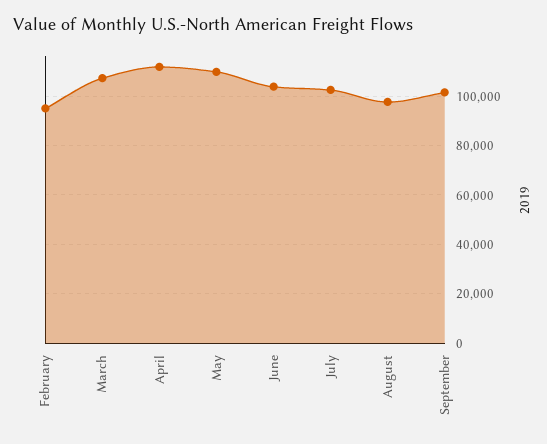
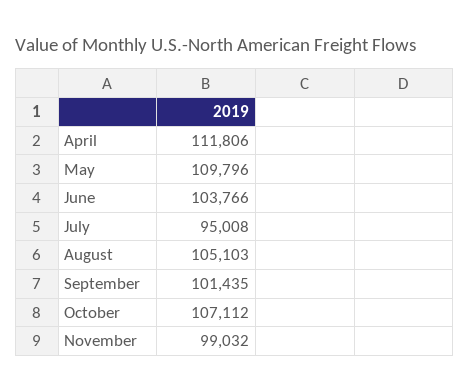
February: 95000 -> none
March: 107500 -> none
July: 102500 -> 95008
August: 97500 -> 105103
October: none -> 107112
November: none -> 99032

